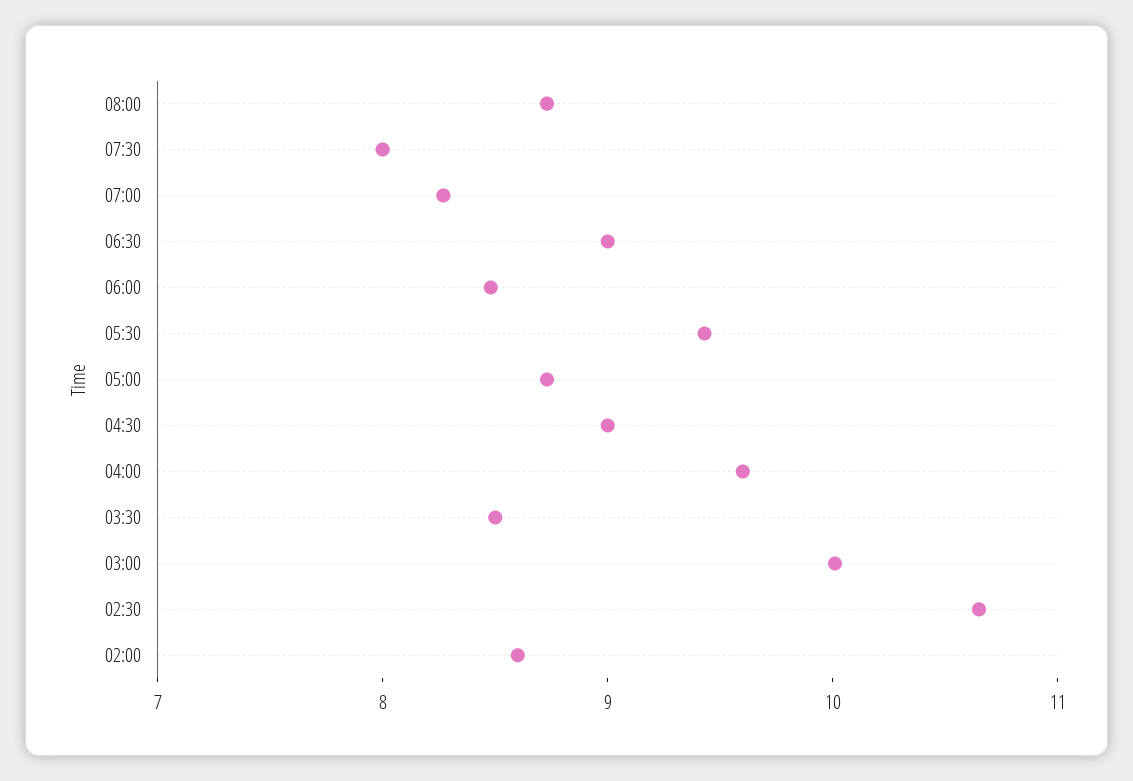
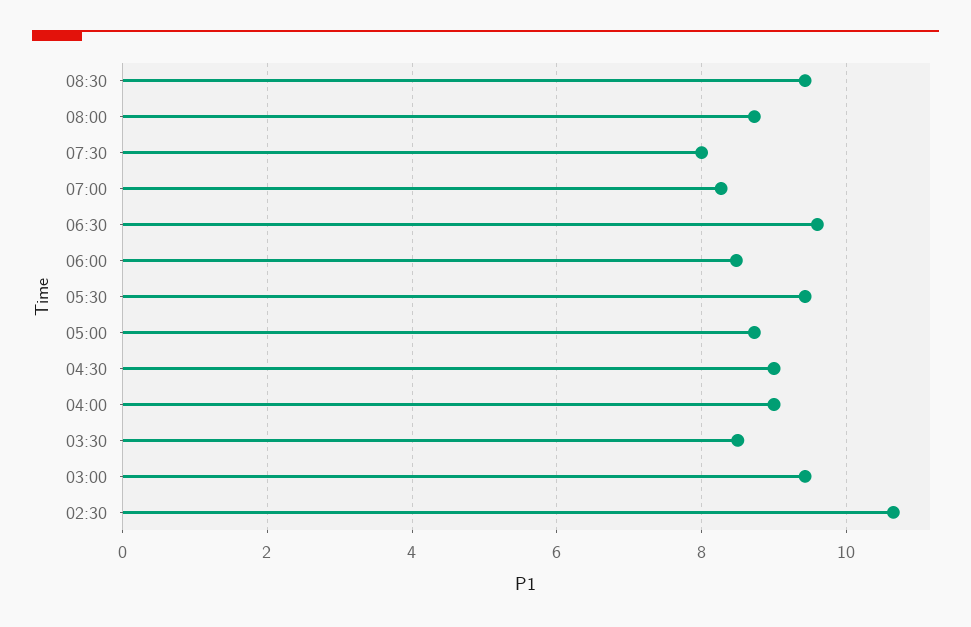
06:30: 9 -> 9.6
04:00: 9.6 -> 9
03:00: 10 -> 9.4
02:00: 8.6 -> none
08:30: none -> 9.4

